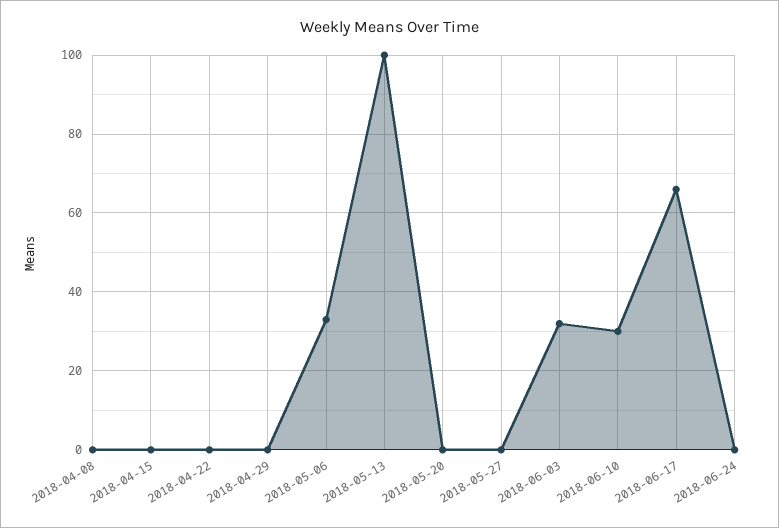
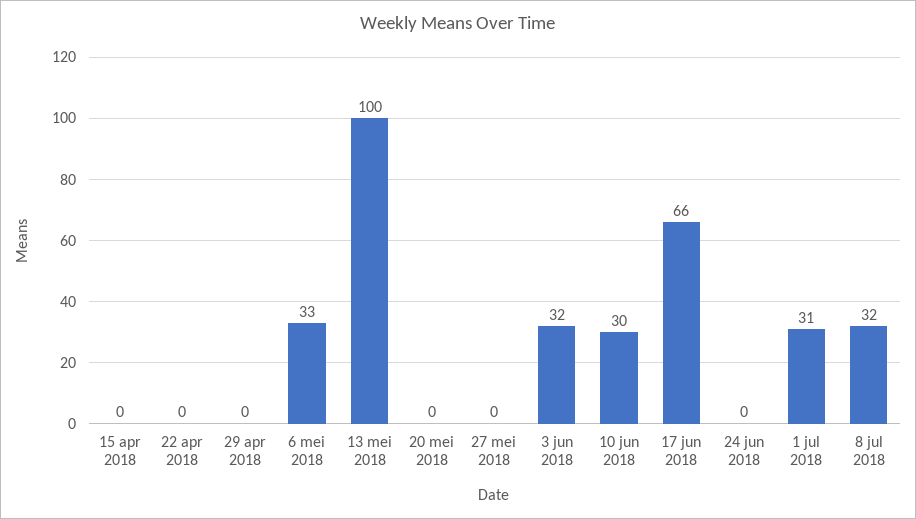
2018-04-08: 0 -> none
1 jul 2018: none -> 31
8 jul 2018: none -> 32

